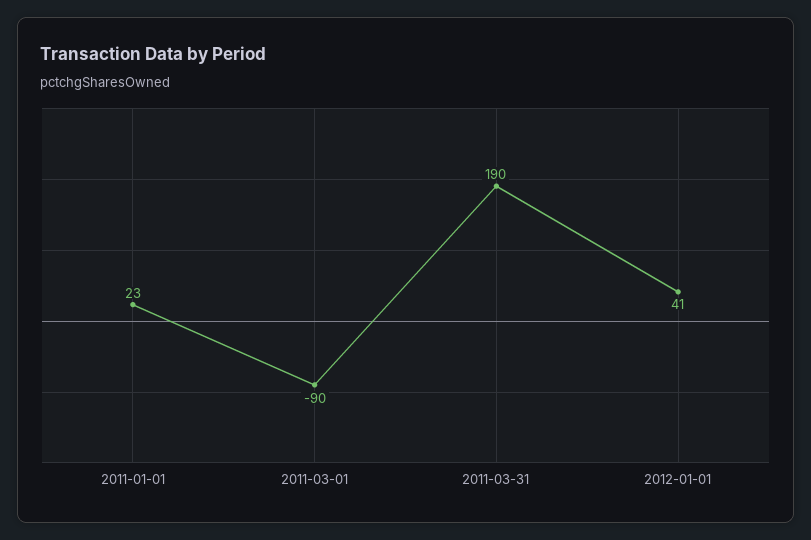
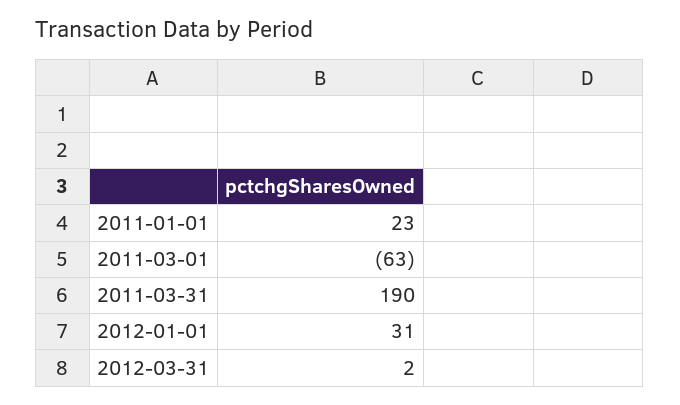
2011-03-01: -90 -> -63
2012-01-01: 41 -> 31
2012-03-31: none -> 2

